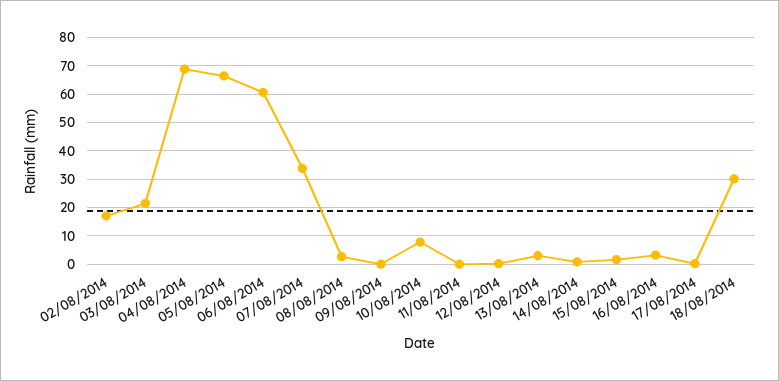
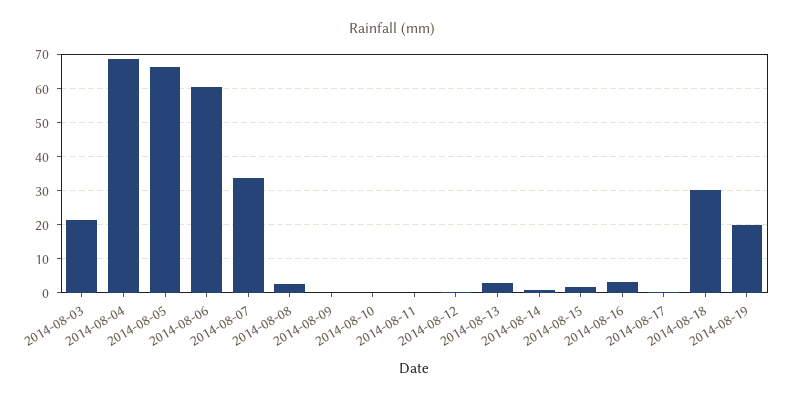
02/08/2014: 17.5 -> none
10/08/2014: 7.5 -> 0
2014-08-19: none -> 20

